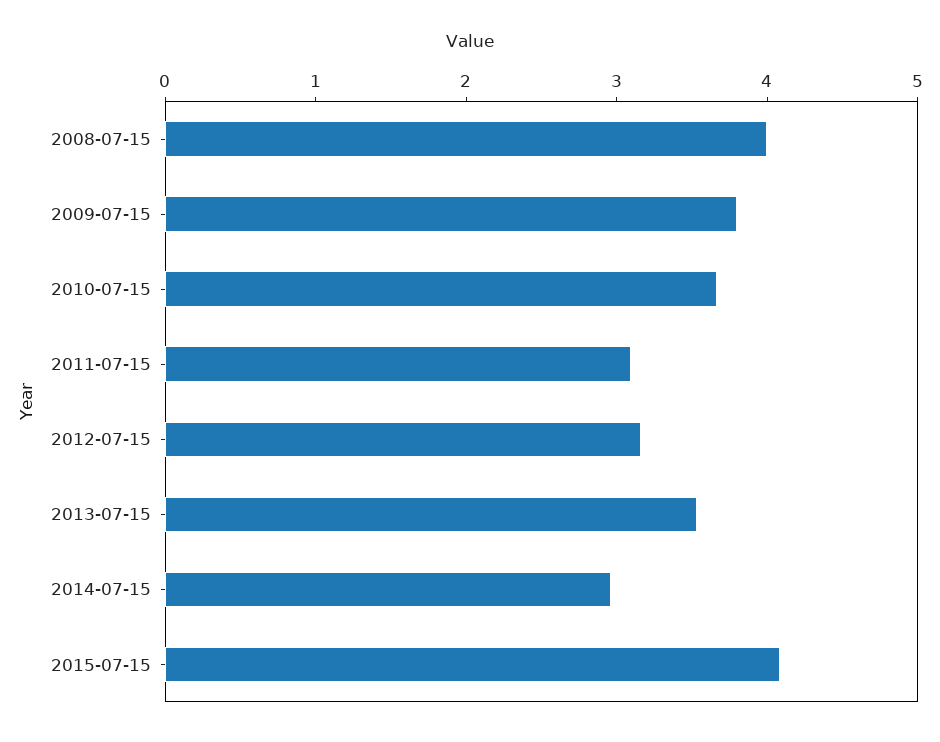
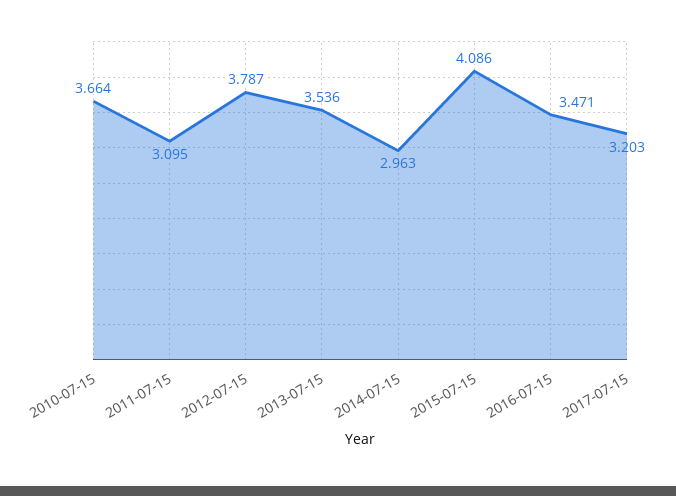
2008-07-15: 4 -> none
2009-07-15: 3.8 -> none
2012-07-15: 3.2 -> 3.787
2016-07-15: none -> 3.471
2017-07-15: none -> 3.203

